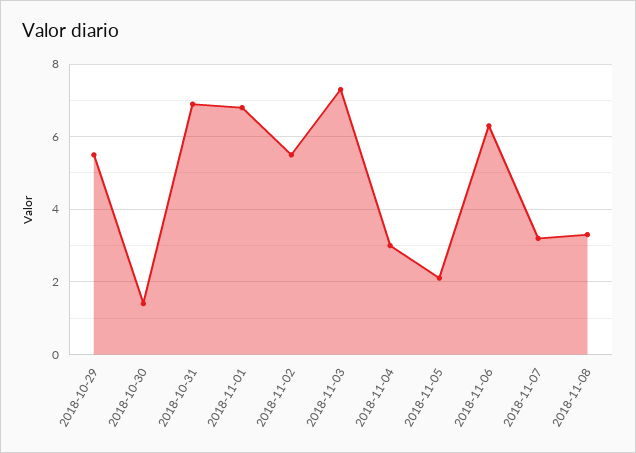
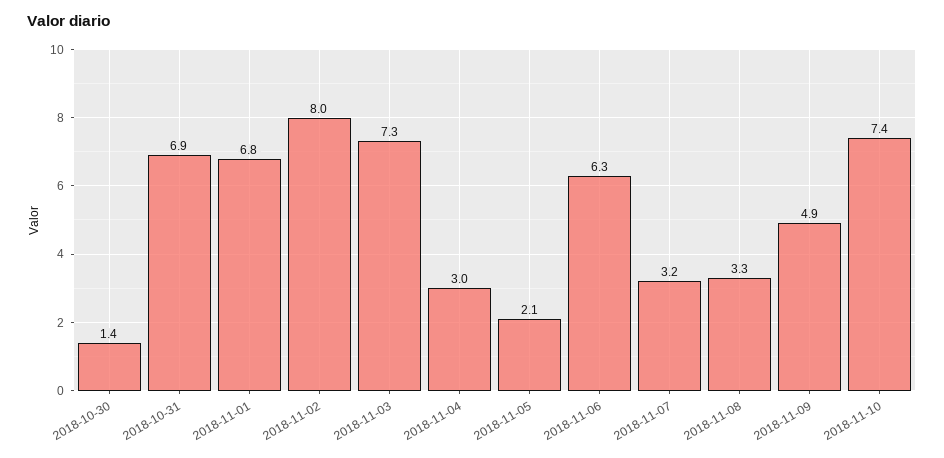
2018-10-29: 5.5 -> none
2018-11-02: 5.5 -> 8
2018-11-09: none -> 4.9
2018-11-10: none -> 7.4

